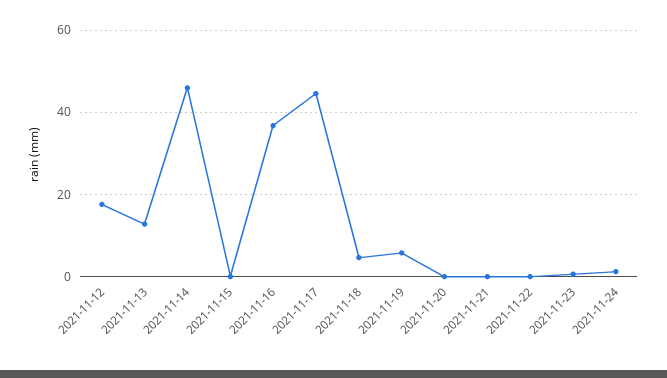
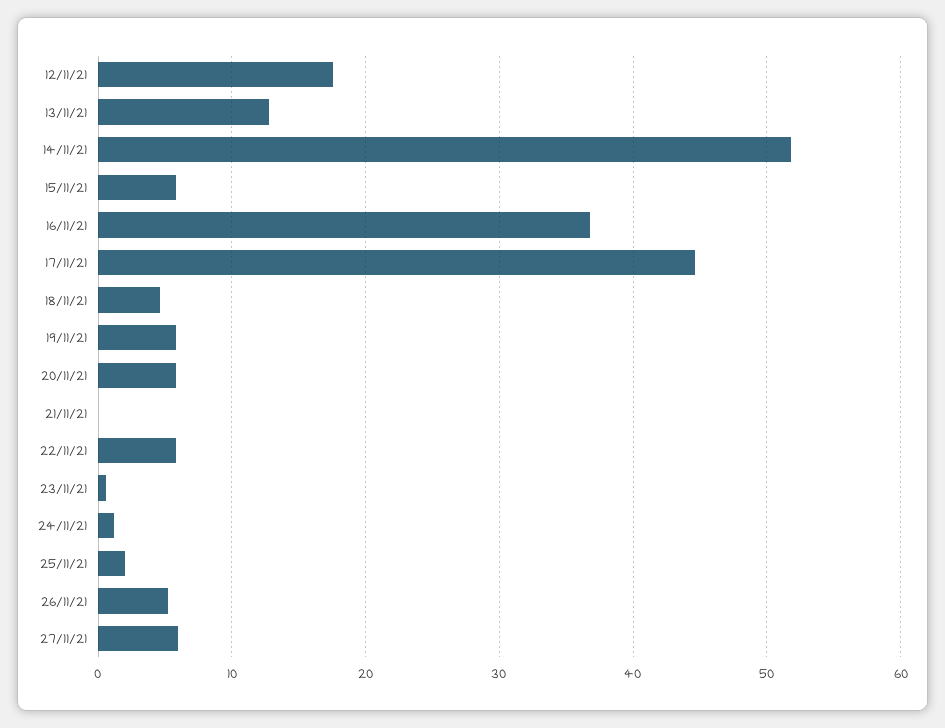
2021-11-14: 46 -> 52
2021-11-15: 0 -> 6
2021-11-20: 0 -> 6
2021-11-22: 0 -> 6
25/11/21: none -> 2
26/11/21: none -> 5
27/11/21: none -> 6

